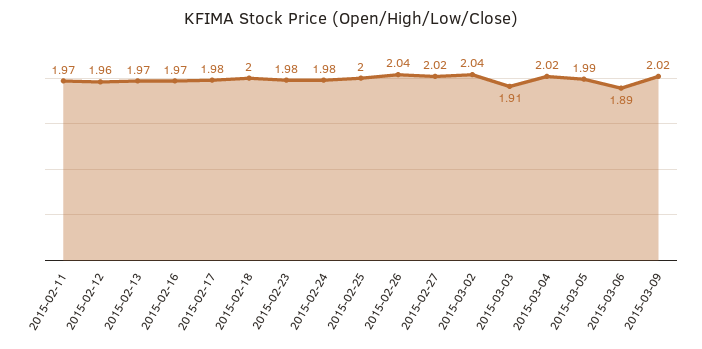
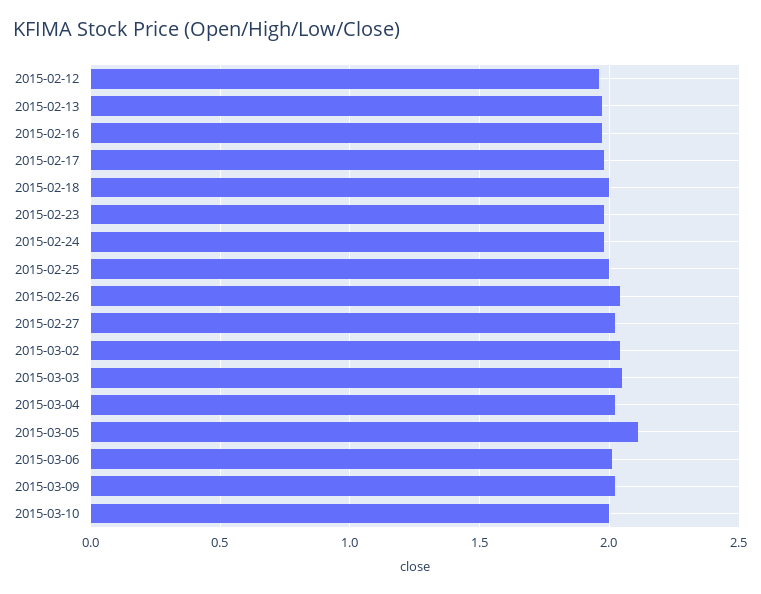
2015-02-11: 1.97 -> none
2015-03-03: 1.91 -> 2.05
2015-03-05: 1.99 -> 2.1
2015-03-06: 1.89 -> 2
2015-03-10: none -> 2

